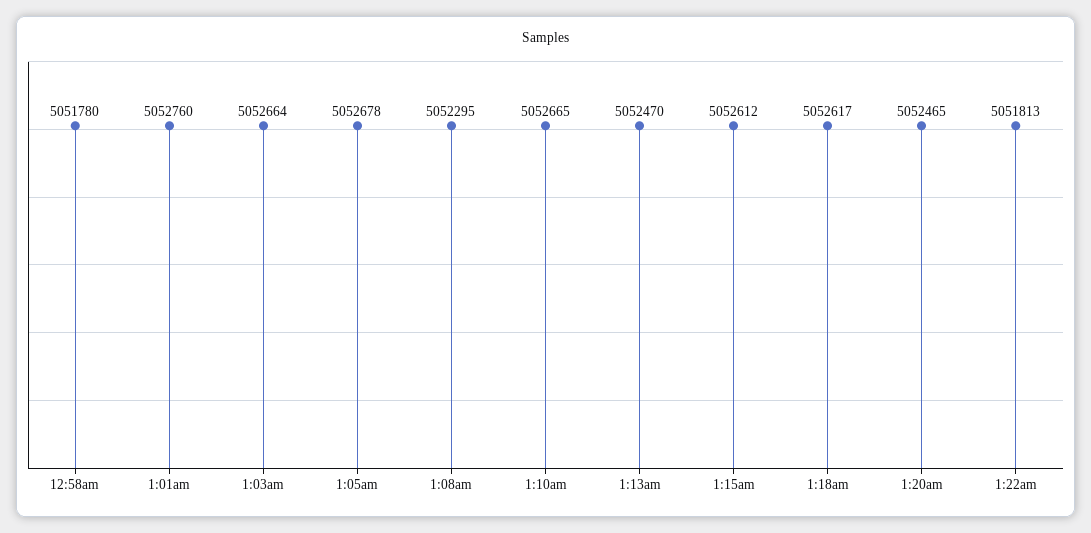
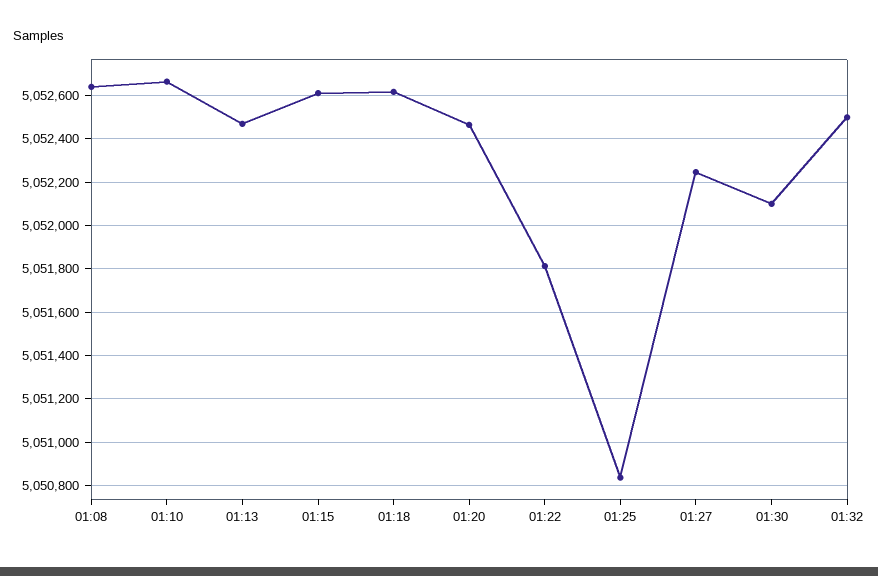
12:58am: 5051780 -> none
1:01am: 5052760 -> none
1:03am: 5052664 -> none
1:05am: 5052678 -> none
1:08am: 5052295 -> 5052650
01:25: none -> 5050850
01:27: none -> 5052250
01:30: none -> 5052100
01:32: none -> 5052500

